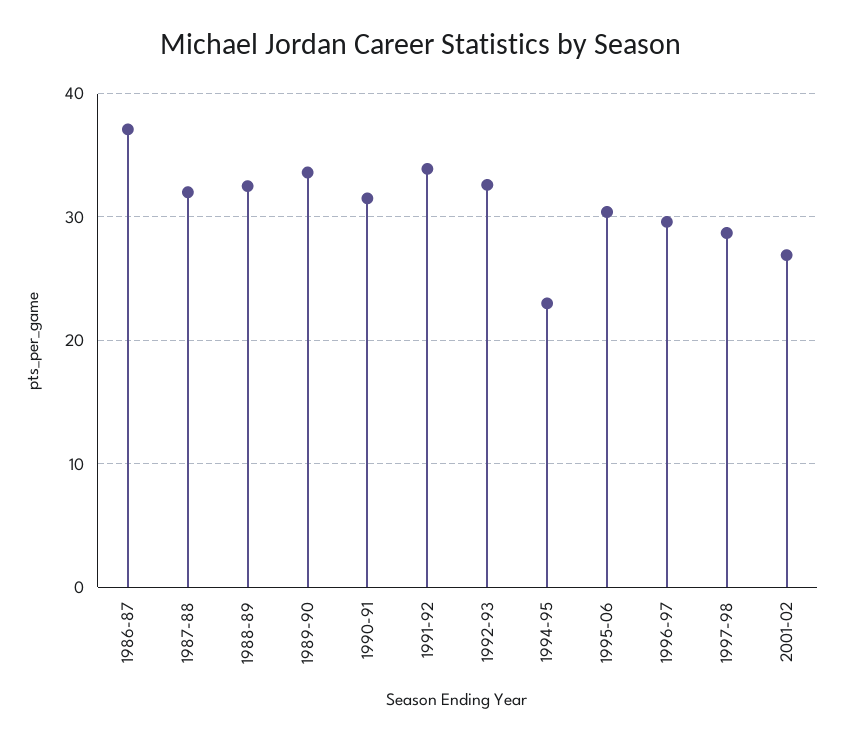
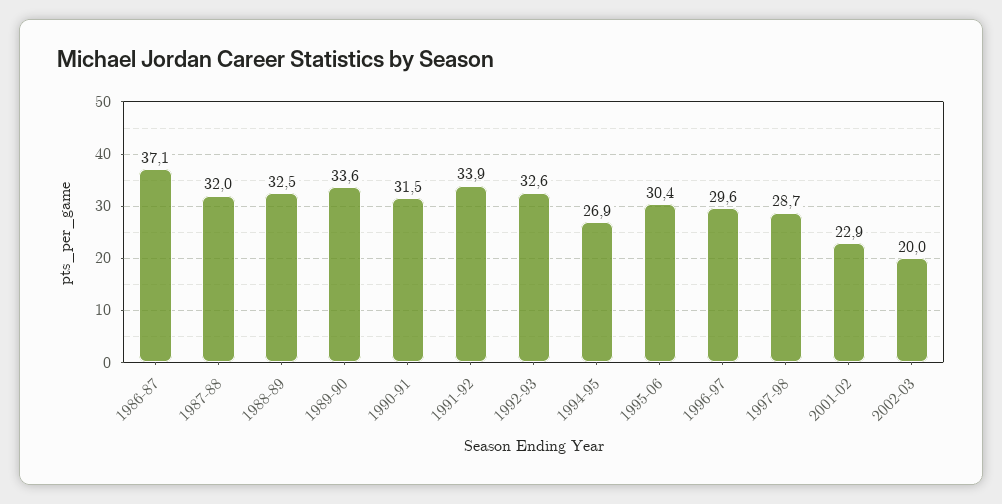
1994-95: 23 -> 26.9
2001-02: 27 -> 22.9
2002-03: none -> 20

